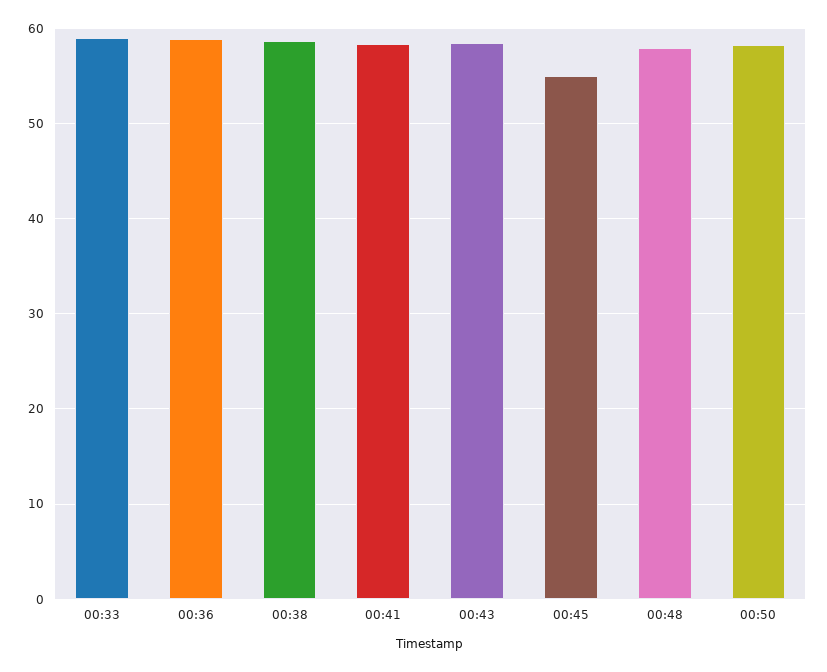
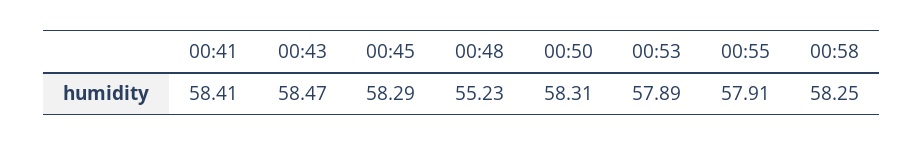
00:33: 59 -> none
00:36: 59 -> none
00:38: 59 -> none
00:45: 55 -> 58.29
00:48: 58 -> 55.23
00:53: none -> 57.89
00:55: none -> 57.91
00:58: none -> 58.25

